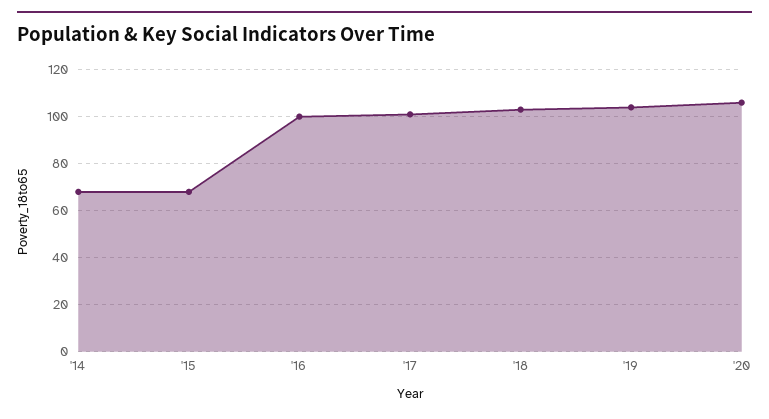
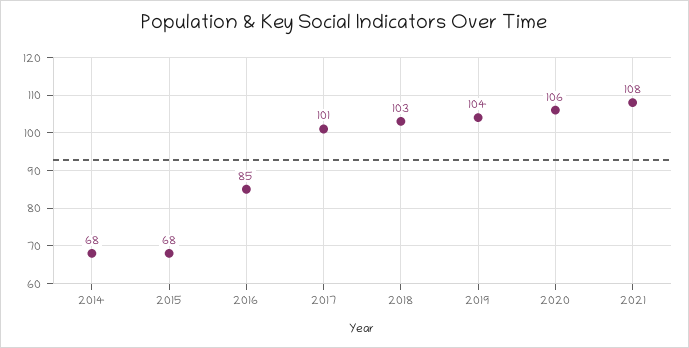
'16: 100 -> 85
2021: none -> 108

